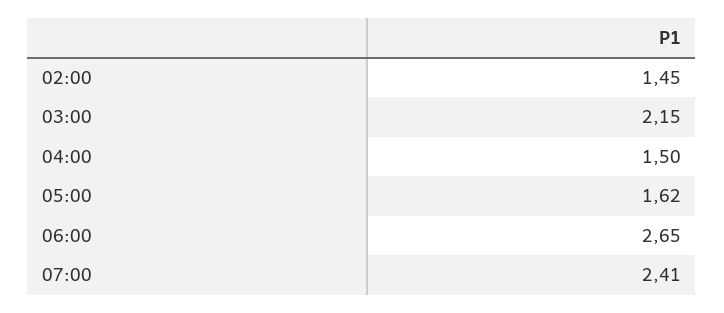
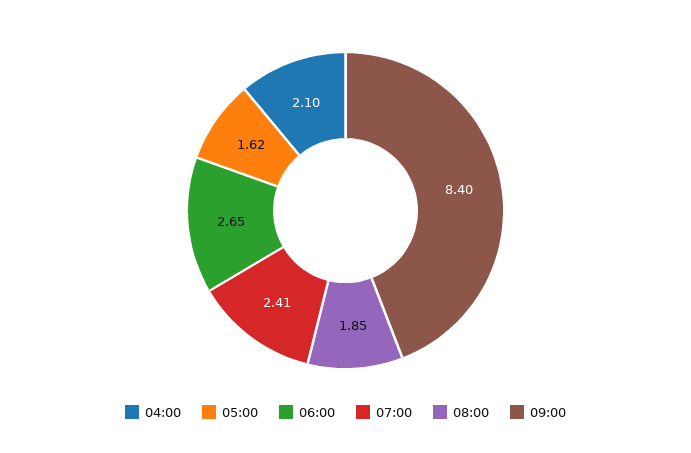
02:00: 1.45 -> none
03:00: 2.15 -> none
04:00: 1.5 -> 2.1
08:00: none -> 1.85
09:00: none -> 8.4

